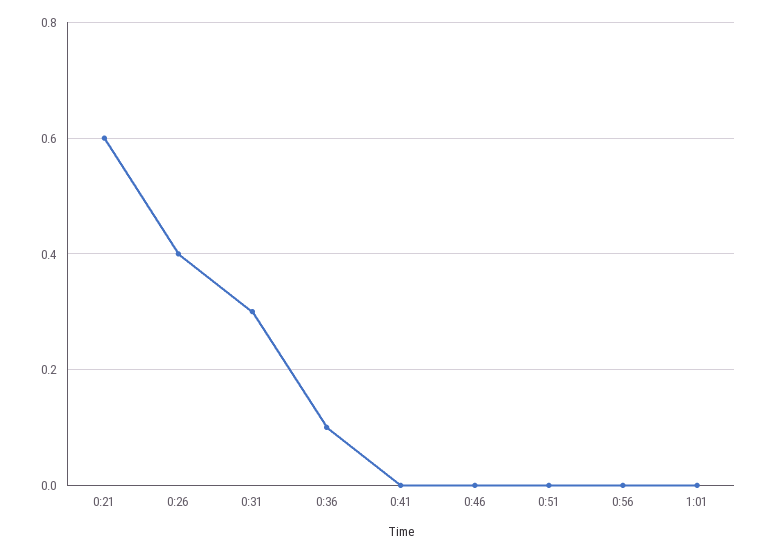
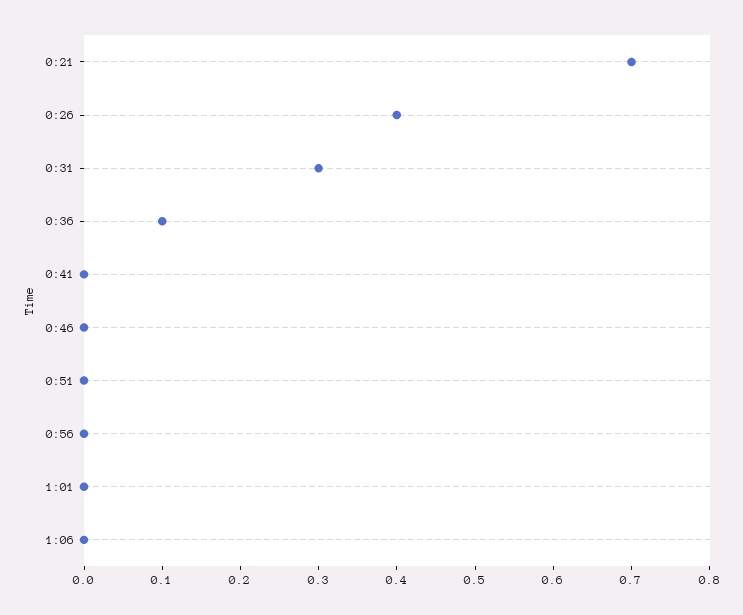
0:21: 0.6 -> 0.7
1:06: none -> 0

